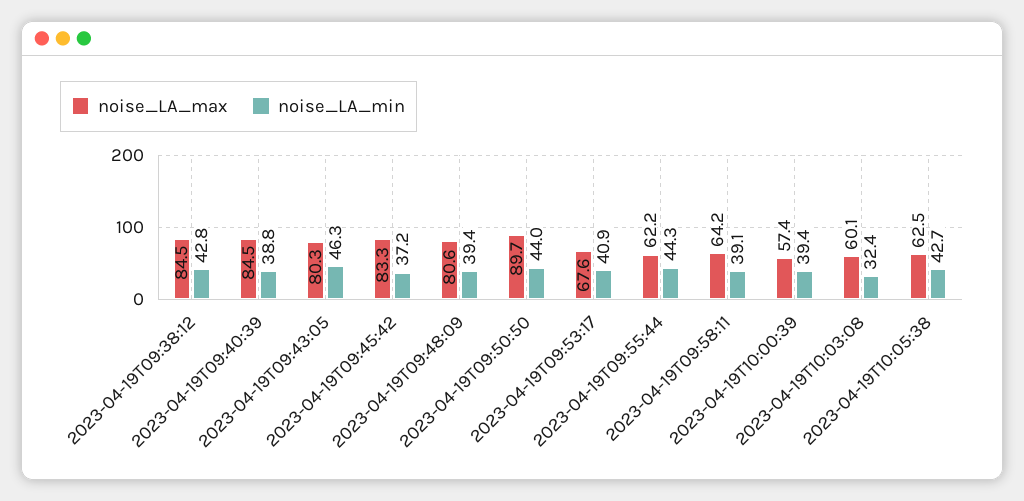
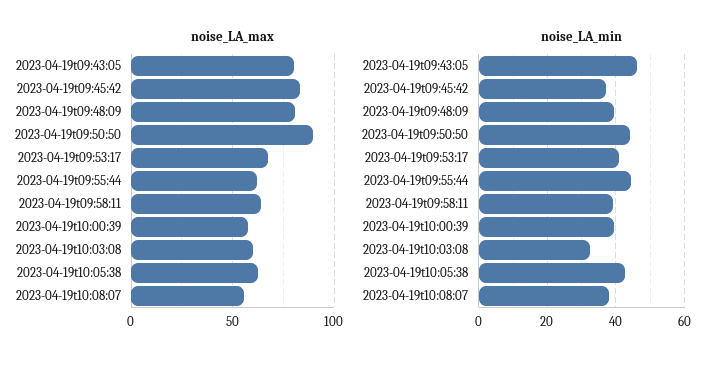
noise_LA_max, 2023-04-19T09:38:12: 84.5 -> none
noise_LA_min, 2023-04-19T09:38:12: 42.8 -> none
noise_LA_max, 2023-04-19T09:40:39: 84.5 -> none
noise_LA_min, 2023-04-19T09:40:39: 38.8 -> none
noise_LA_max, 2023-04-19t10:08:07: none -> 55
noise_LA_min, 2023-04-19t10:08:07: none -> 38

